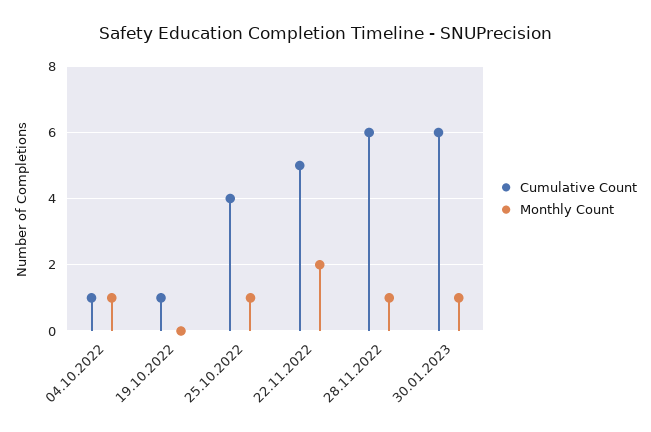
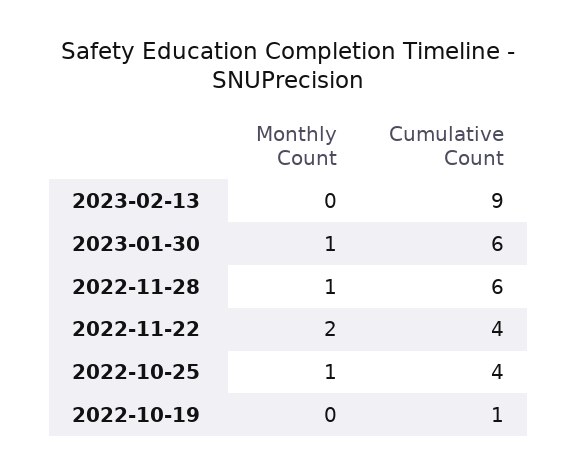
Cumulative Count, 04.10.2022: 1 -> none
Monthly Count, 04.10.2022: 1 -> none
Cumulative Count, 22.11.2022: 5 -> 4
Monthly Count, 2023-02-13: none -> 0
Cumulative Count, 2023-02-13: none -> 9

